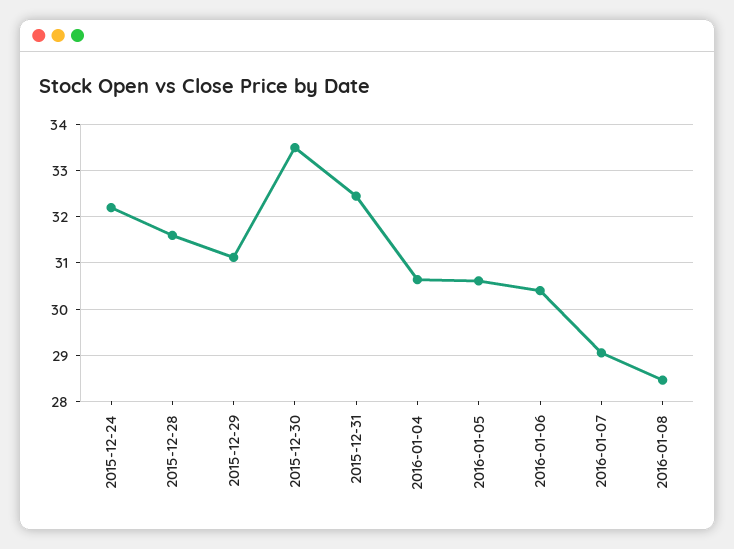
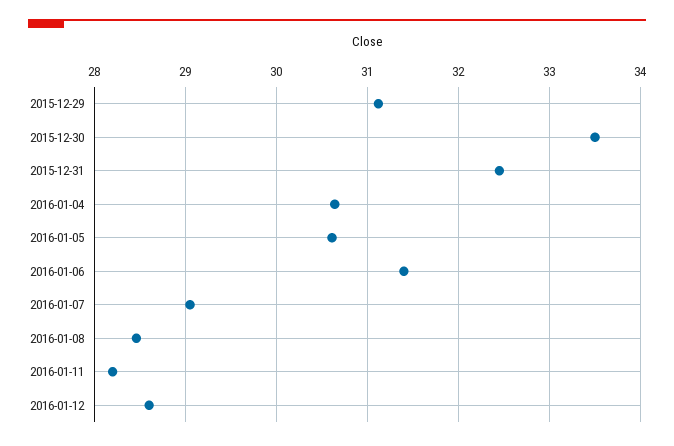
2015-12-24: 32.2 -> none
2015-12-28: 31.6 -> none
2016-01-06: 30.4 -> 31.4
2016-01-11: none -> 28.2
2016-01-12: none -> 28.6

